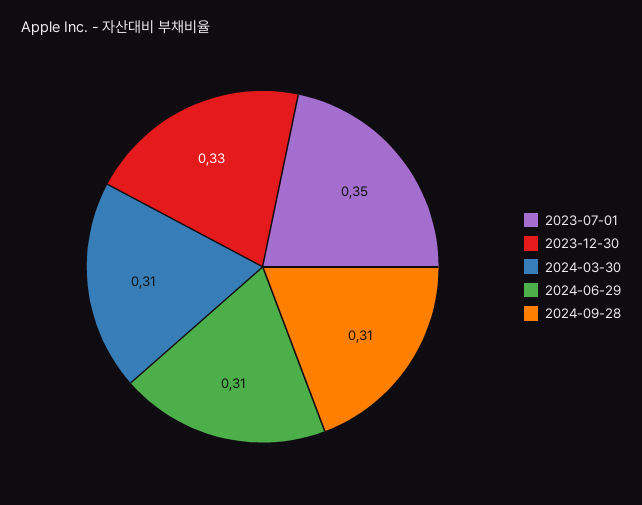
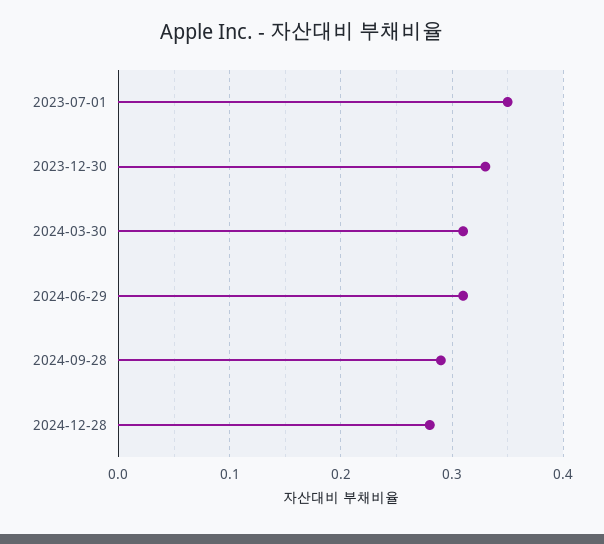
2024-09-28: 0.31 -> 0.29
2024-12-28: none -> 0.28

